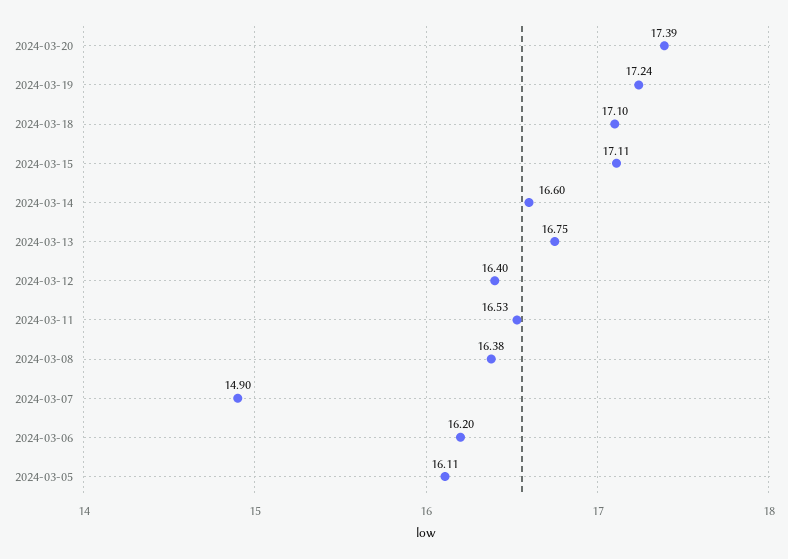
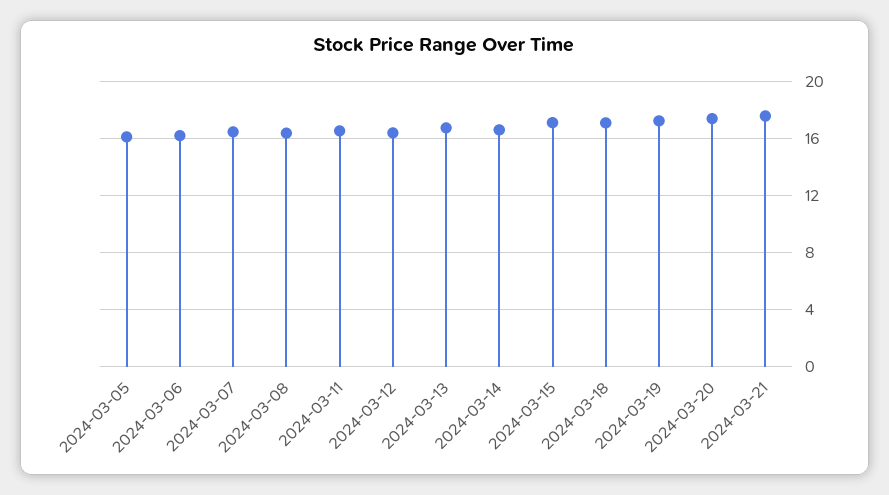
2024-03-07: 14.9 -> 16.5
2024-03-21: none -> 17.5

